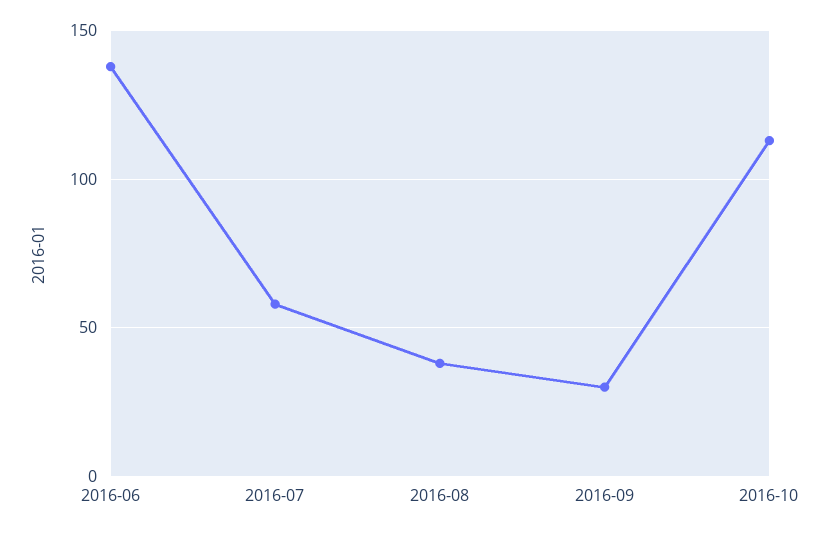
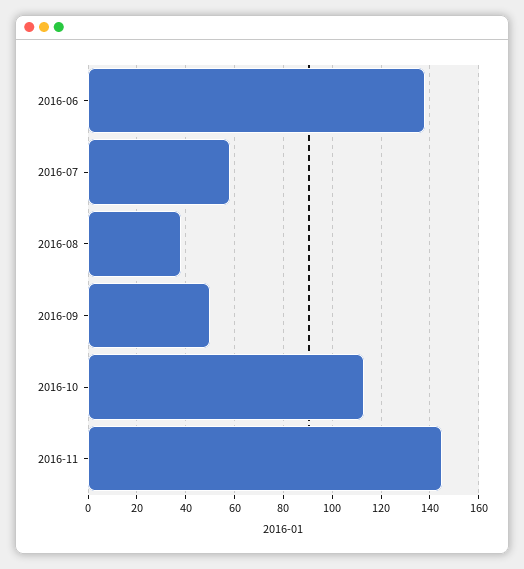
2016-09: 30 -> 50
2016-11: none -> 145

